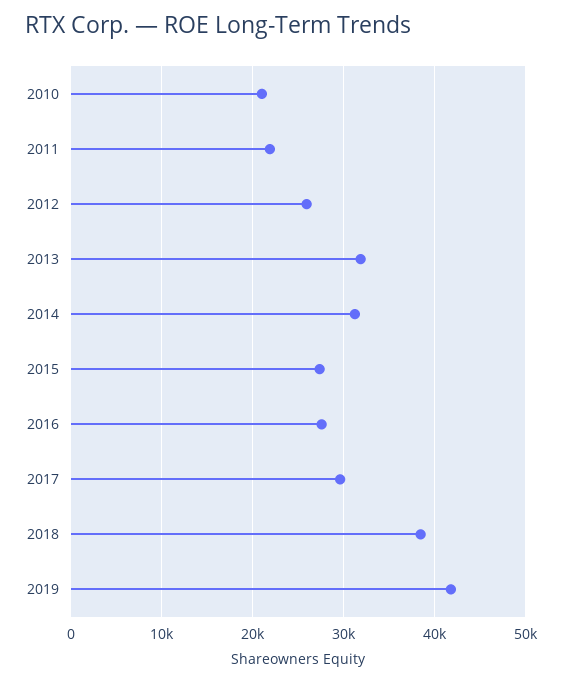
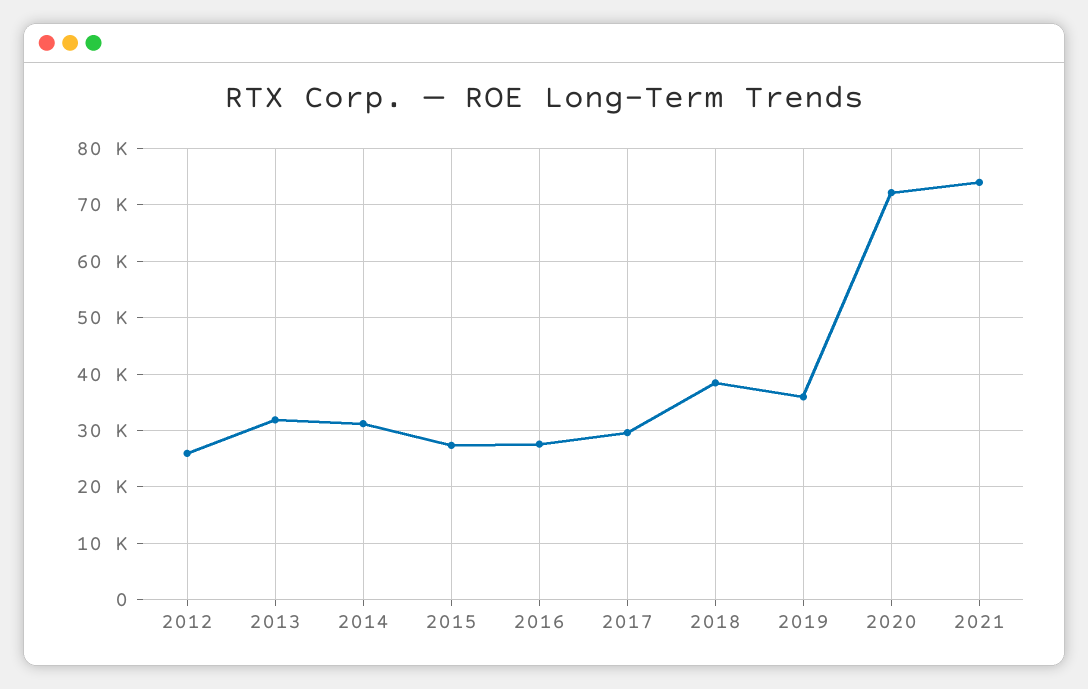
2010: 21000 -> none
2011: 22000 -> none
2019: 42000 -> 36000
2020: none -> 72000
2021: none -> 74000

